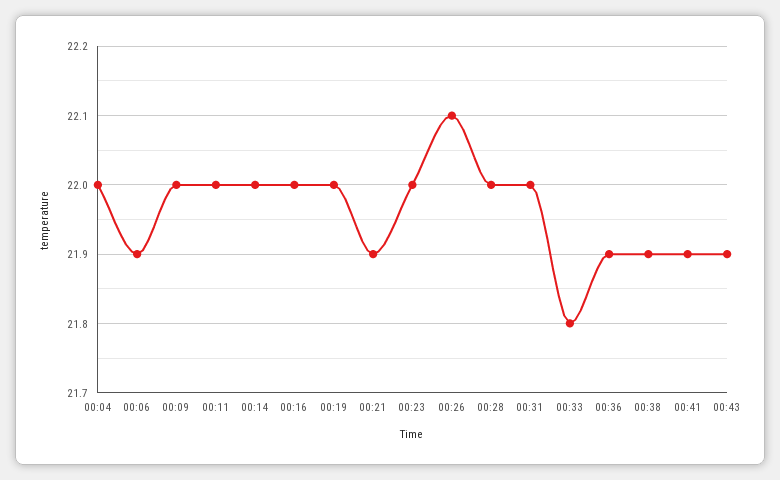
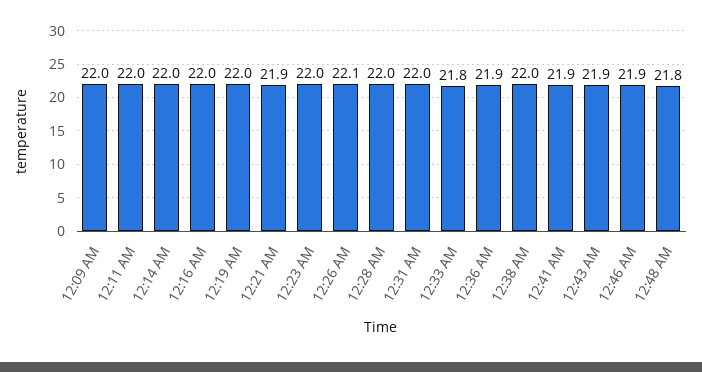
00:04: 22 -> none
00:06: 21.9 -> none
00:38: 21.9 -> 22
12:46 AM: none -> 21.9
12:48 AM: none -> 21.8

